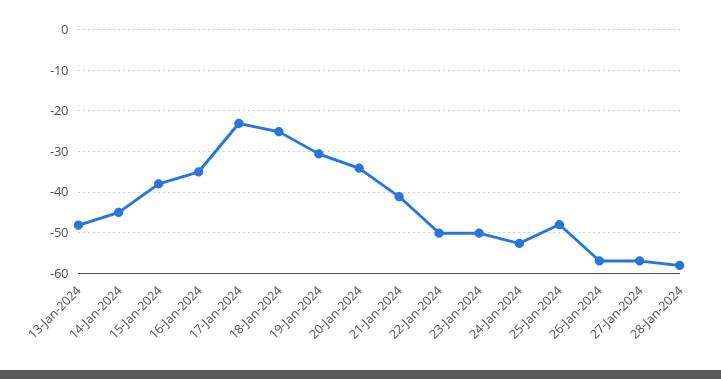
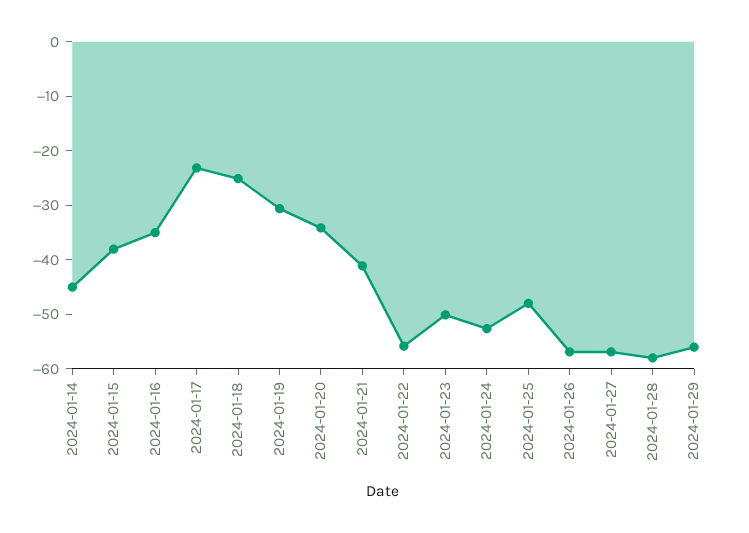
13-Jan-2024: -48 -> none
22-Jan-2024: -50 -> -56
2024-01-29: none -> -56

